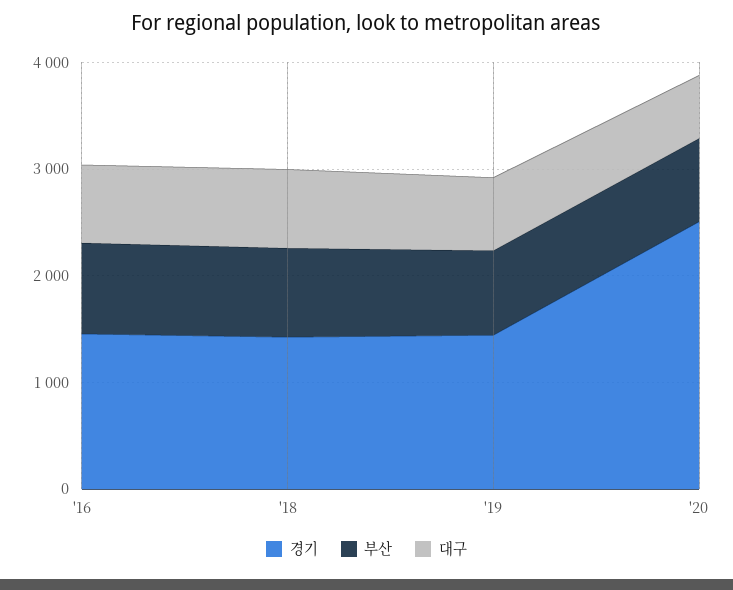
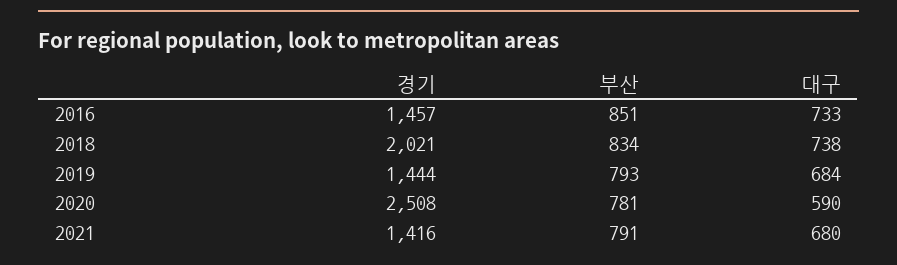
경기, '18: 1400 -> 2021
경기, 2021: none -> 1416
부산, 2021: none -> 791
대구, 2021: none -> 680

